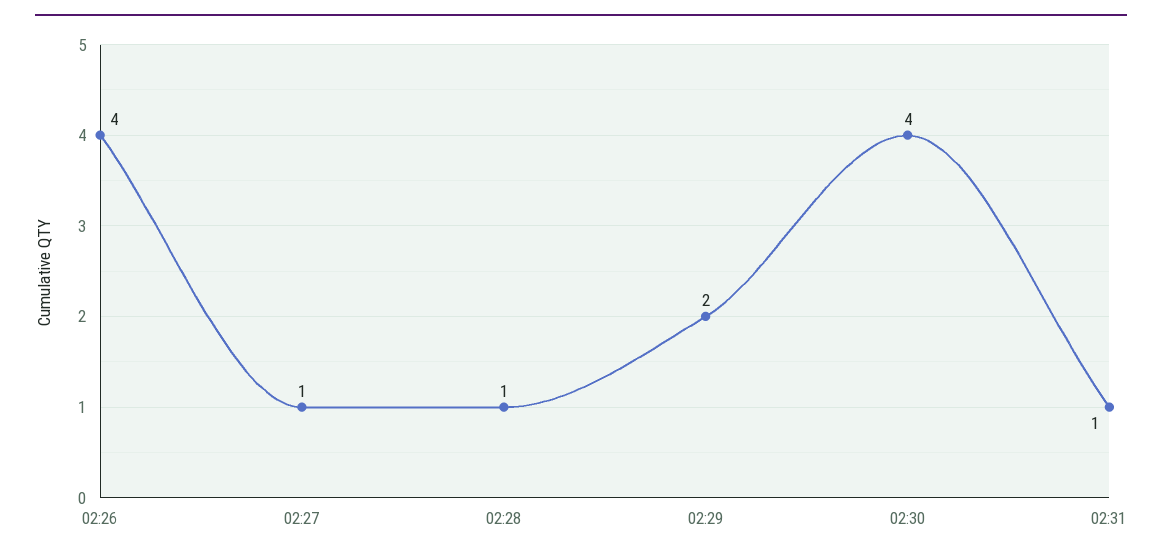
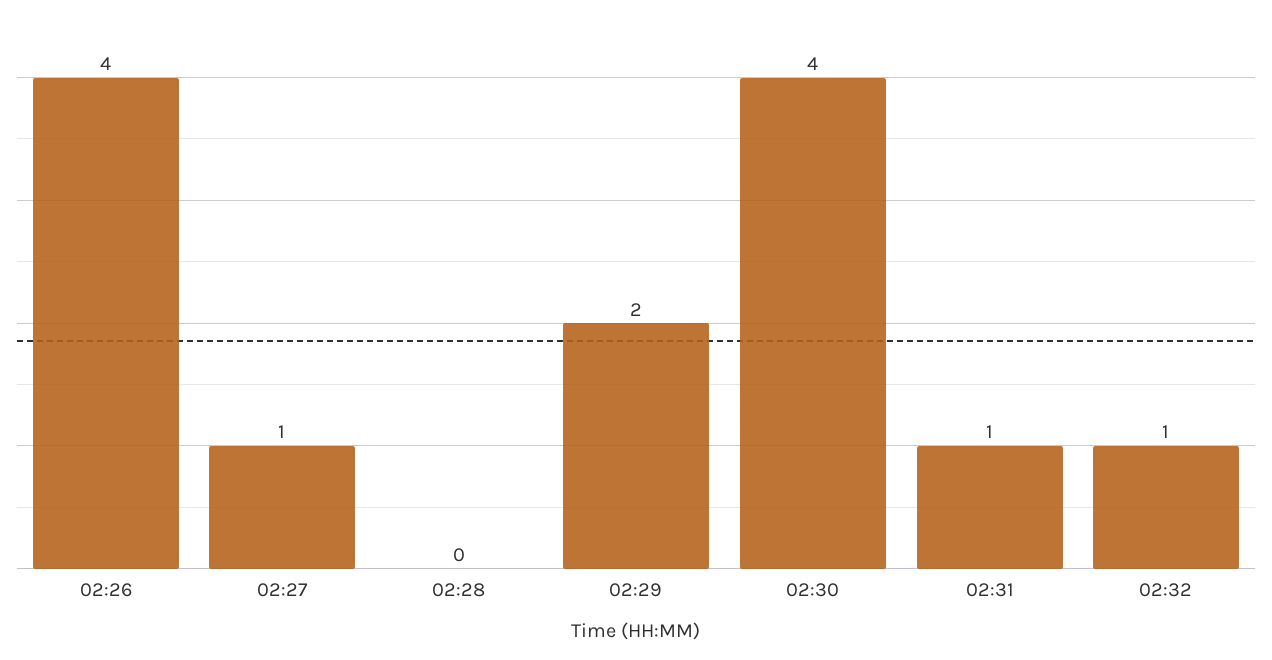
02:28: 1 -> 0
02:32: none -> 1

